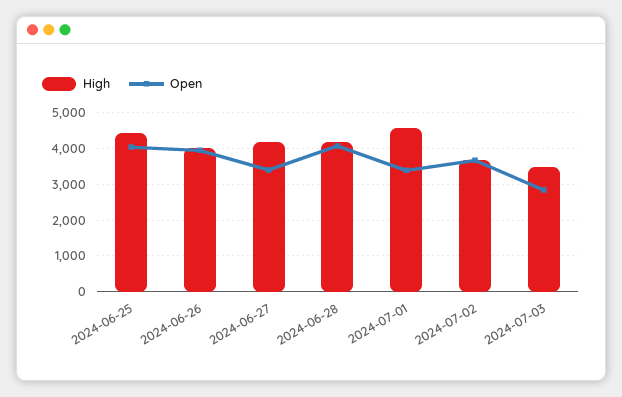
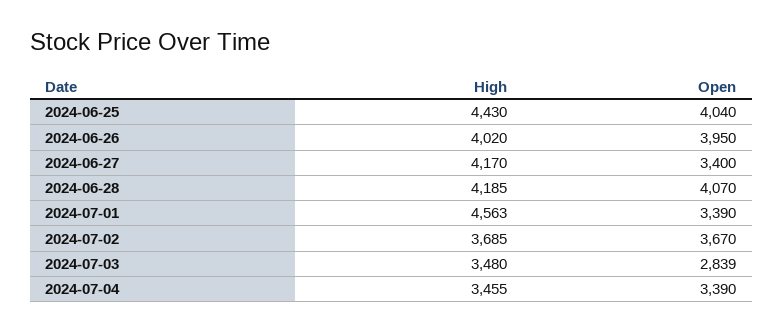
High, 2024-07-04: none -> 3455
Open, 2024-07-04: none -> 3390

